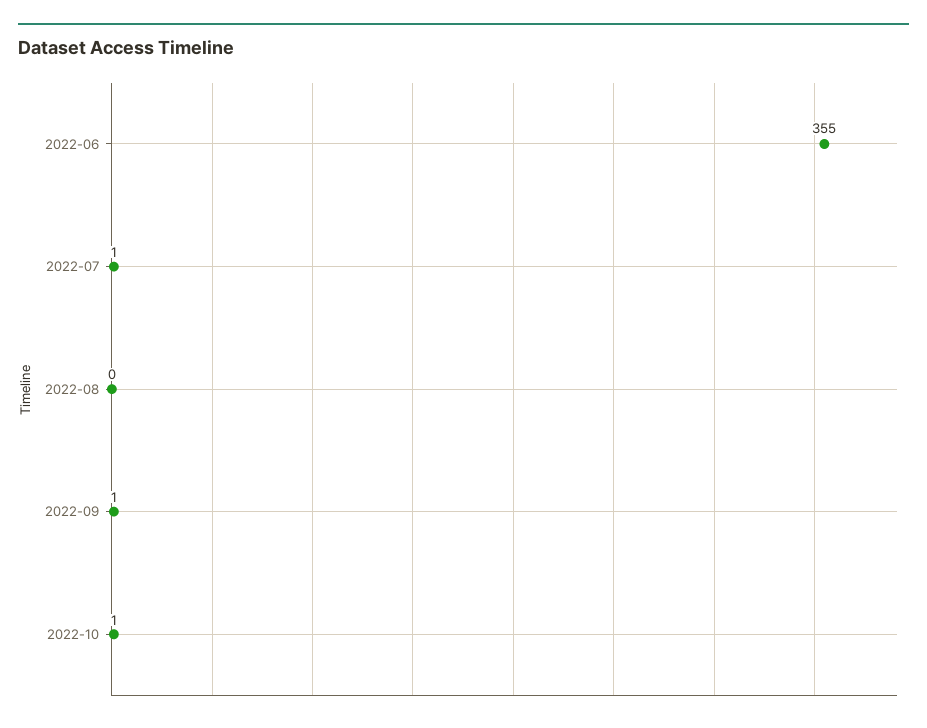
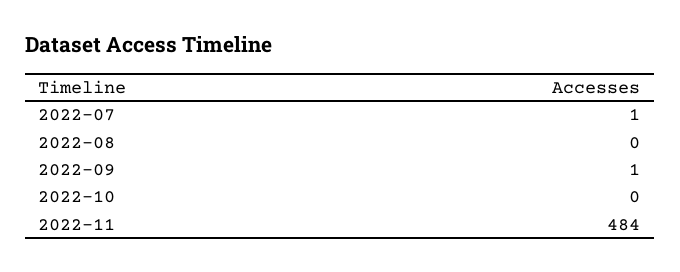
2022-06: 355 -> none
2022-10: 1 -> 0
2022-11: none -> 484

